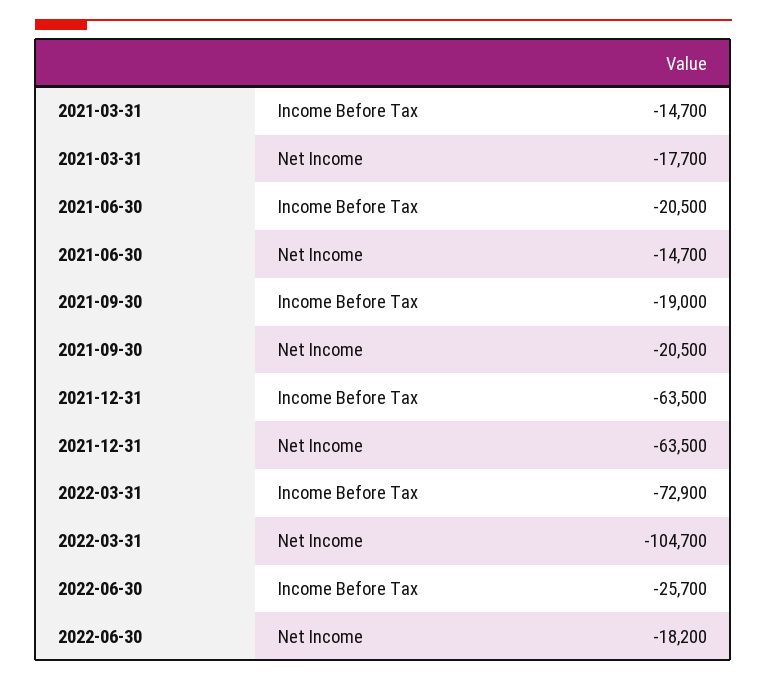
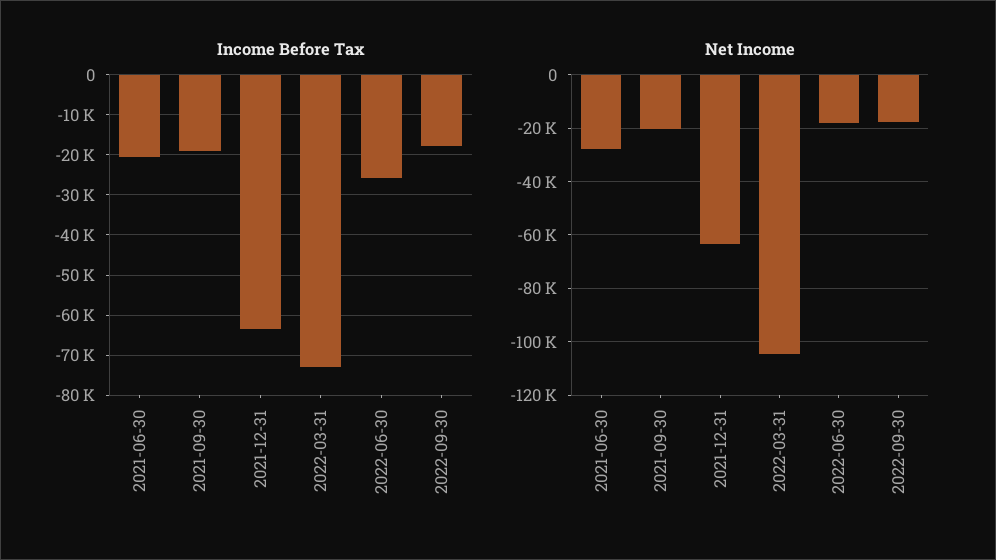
Income Before Tax, 2021-03-31: -14700 -> none
Net Income, 2021-03-31: -17700 -> none
Net Income, 2021-06-30: -14700 -> -27500
Income Before Tax, 2022-09-30: none -> -18000
Net Income, 2022-09-30: none -> -17500

